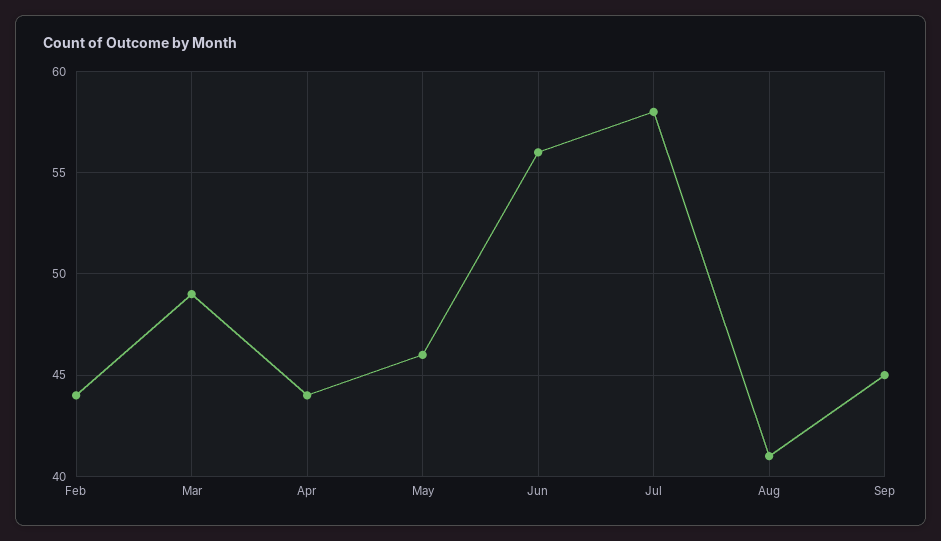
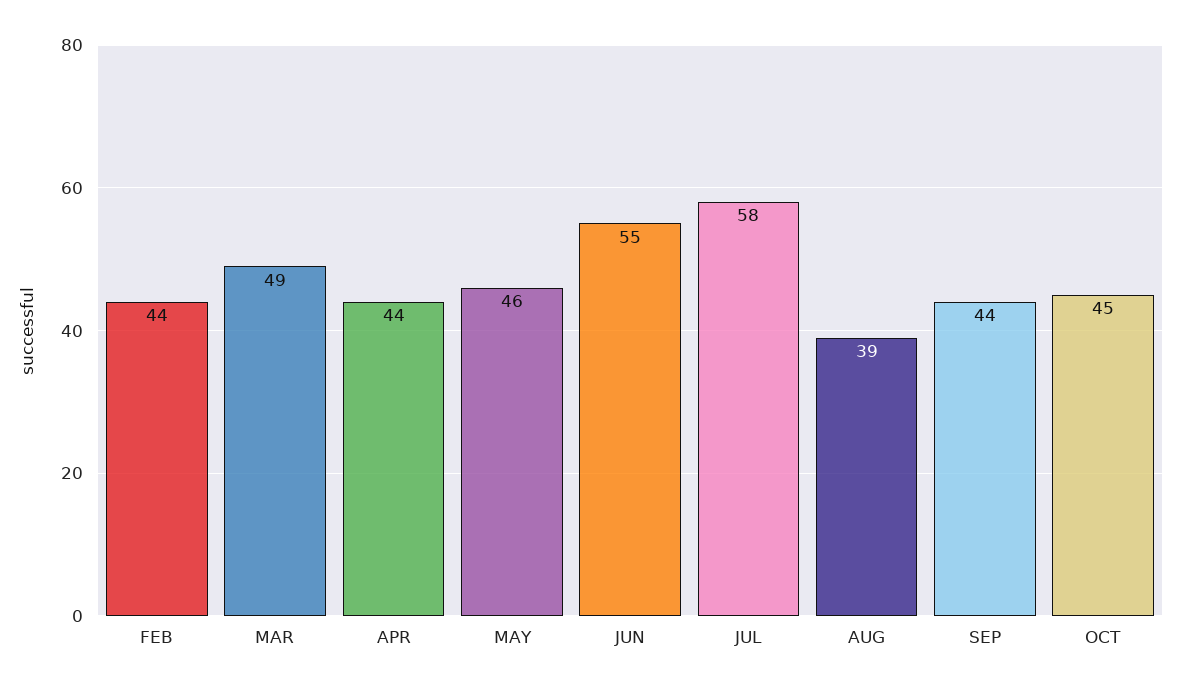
Jun: 56 -> 55
Aug: 41 -> 39
Sep: 45 -> 44
OCT: none -> 45

